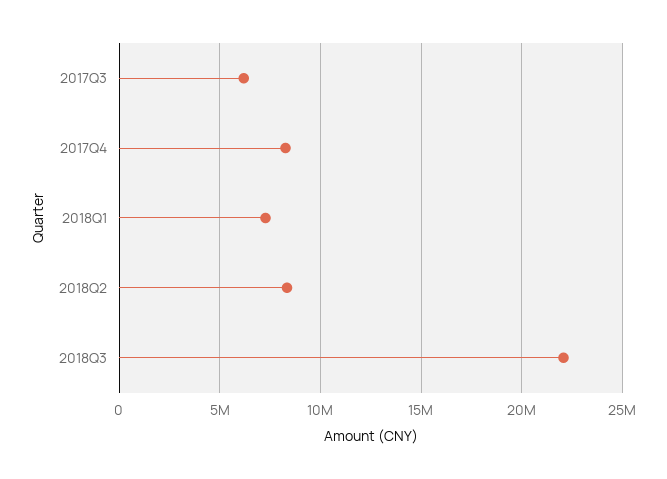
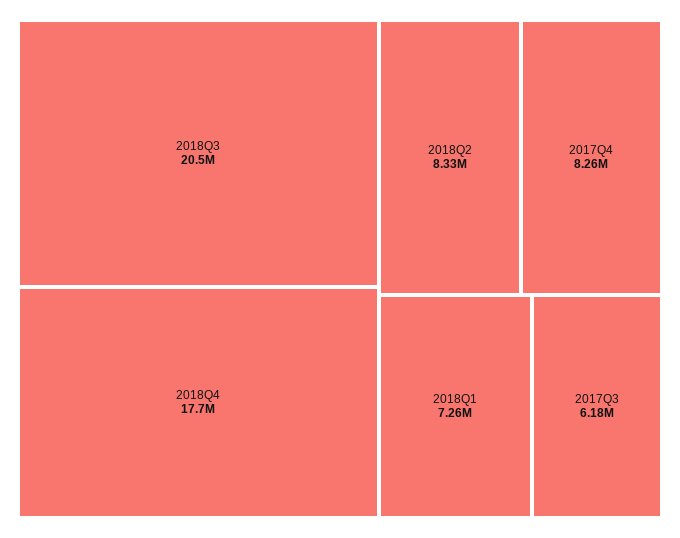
2018Q3: 22000000 -> 20500000
2018Q4: none -> 17700000

